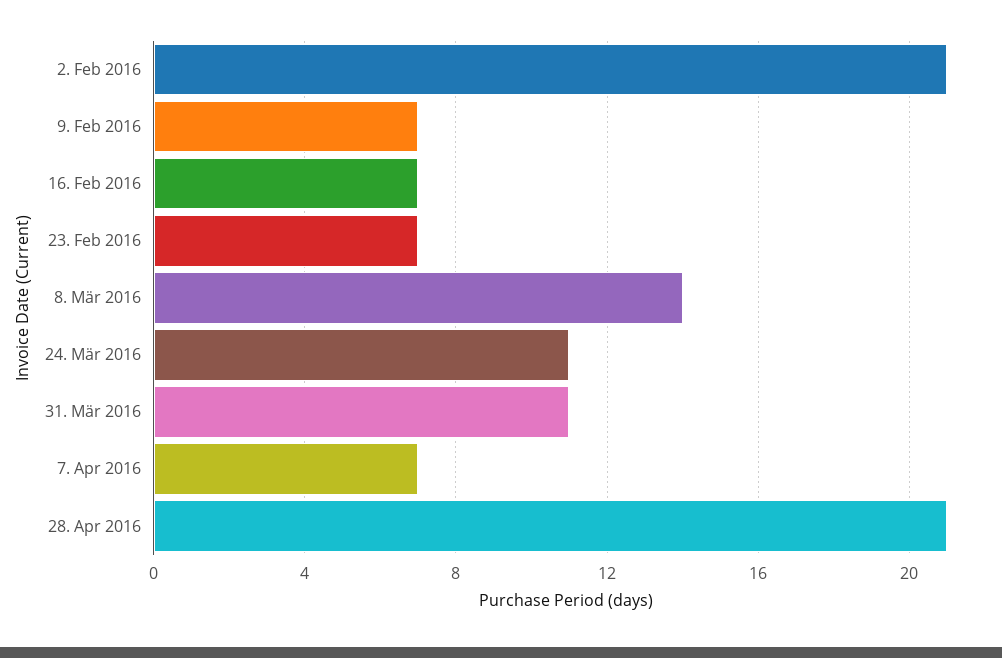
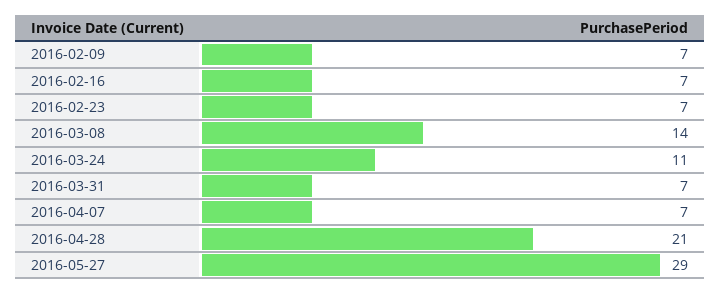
2. Feb 2016: 21 -> none
31. Mär 2016: 11 -> 7
2016-05-27: none -> 29

